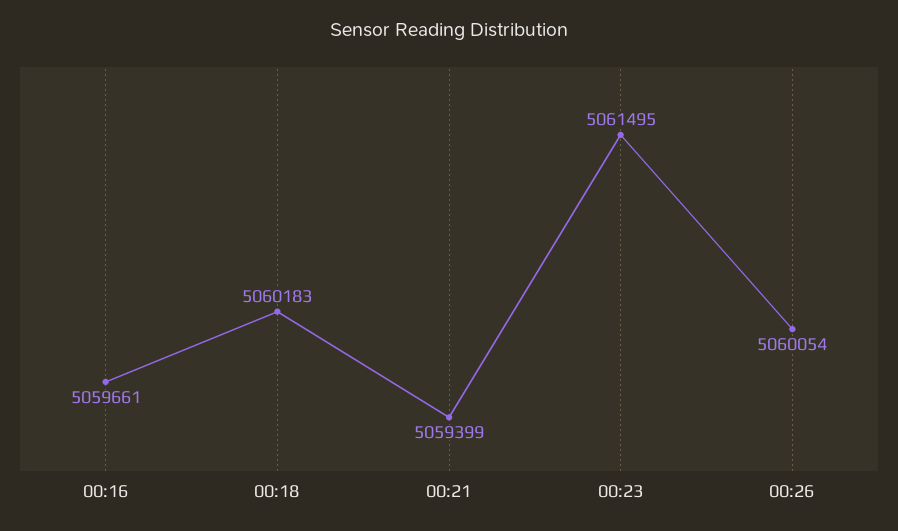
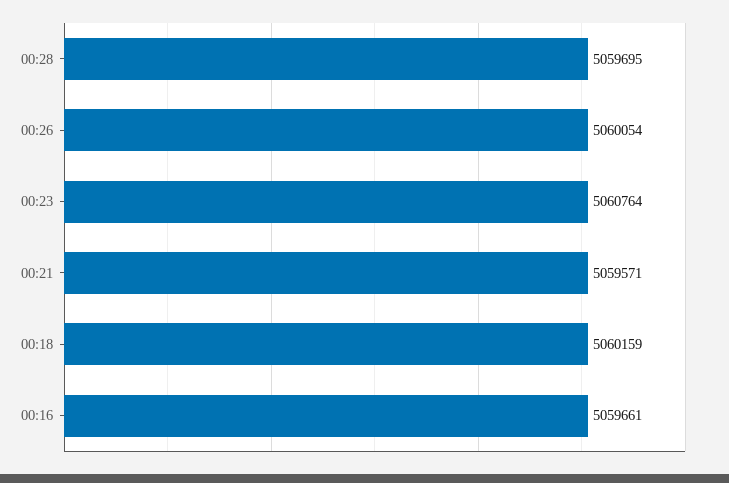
00:18: 5060183 -> 5060159
00:21: 5059399 -> 5059571
00:23: 5061495 -> 5060764
00:28: none -> 5059695

